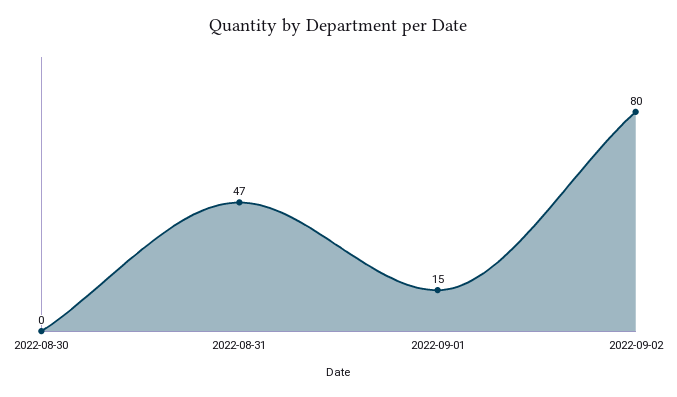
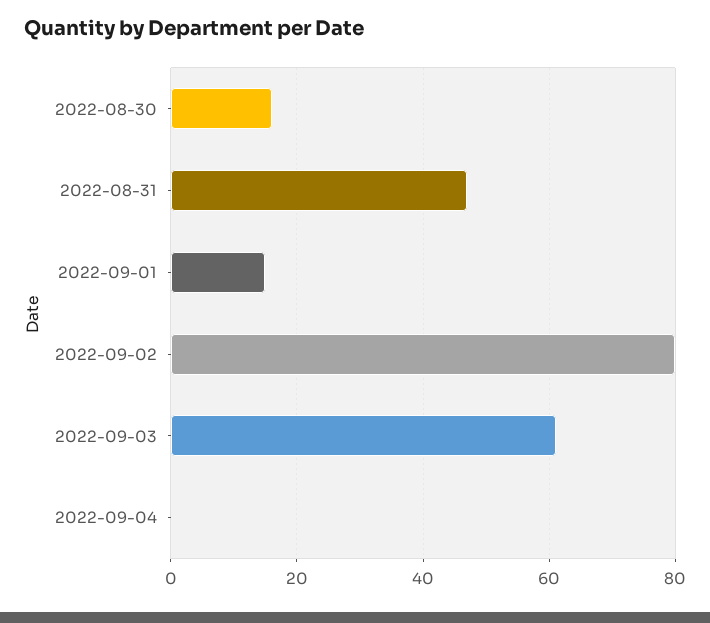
2022-08-30: 0 -> 15
2022-09-03: none -> 60
2022-09-04: none -> 0

